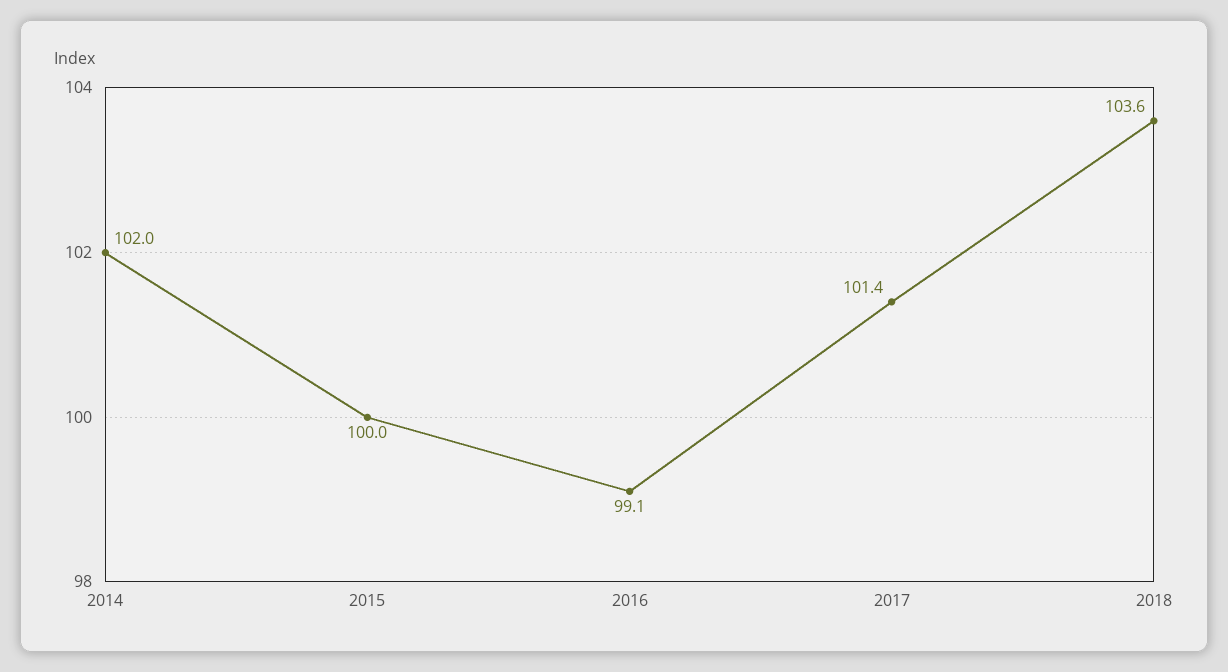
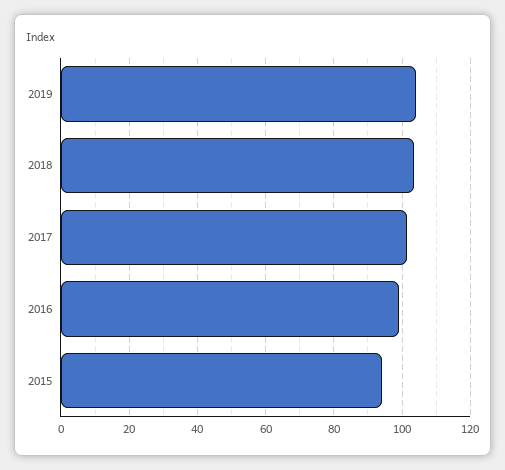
2014: 102 -> none
2015: 100 -> 94
2019: none -> 104

